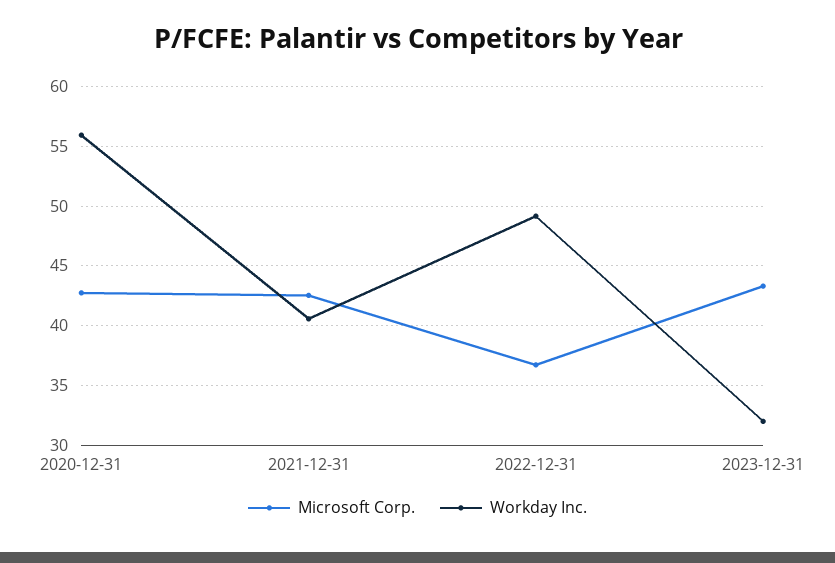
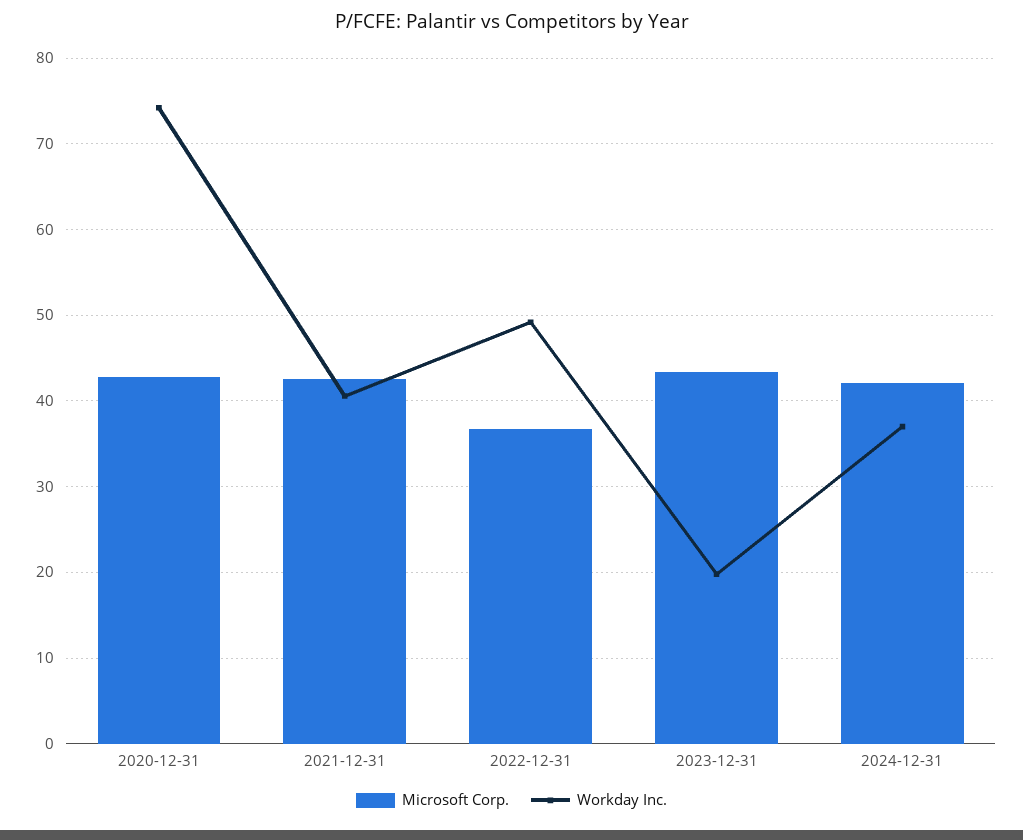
Workday Inc., 2020-12-31: 56 -> 74
Workday Inc., 2023-12-31: 32 -> 20
Microsoft Corp., 2024-12-31: none -> 42
Workday Inc., 2024-12-31: none -> 37

